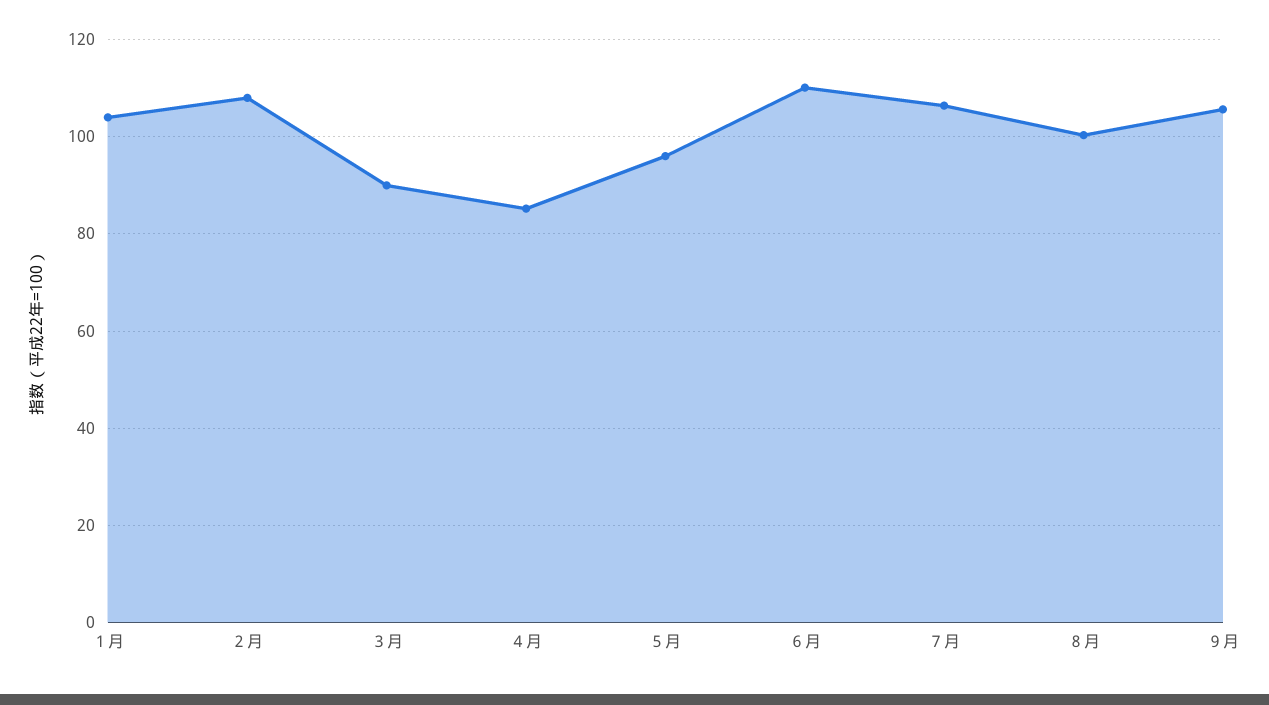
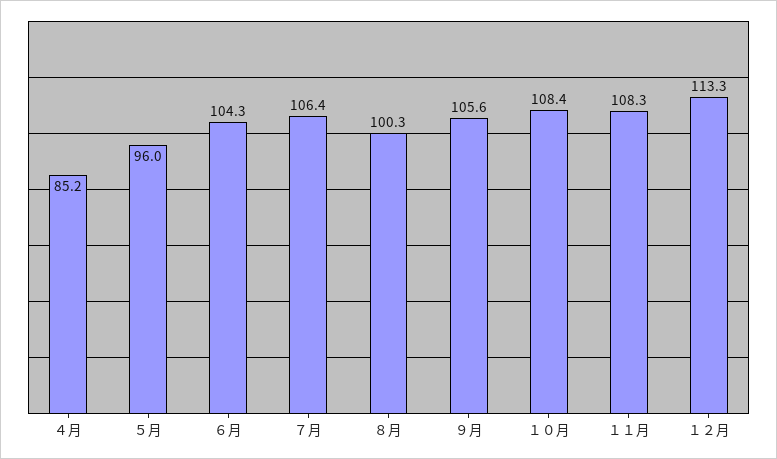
１月: 104 -> none
２月: 108 -> none
３月: 90 -> none
６月: 110 -> 104.3
１０月: none -> 108.4
１１月: none -> 108.3
１２月: none -> 113.3

